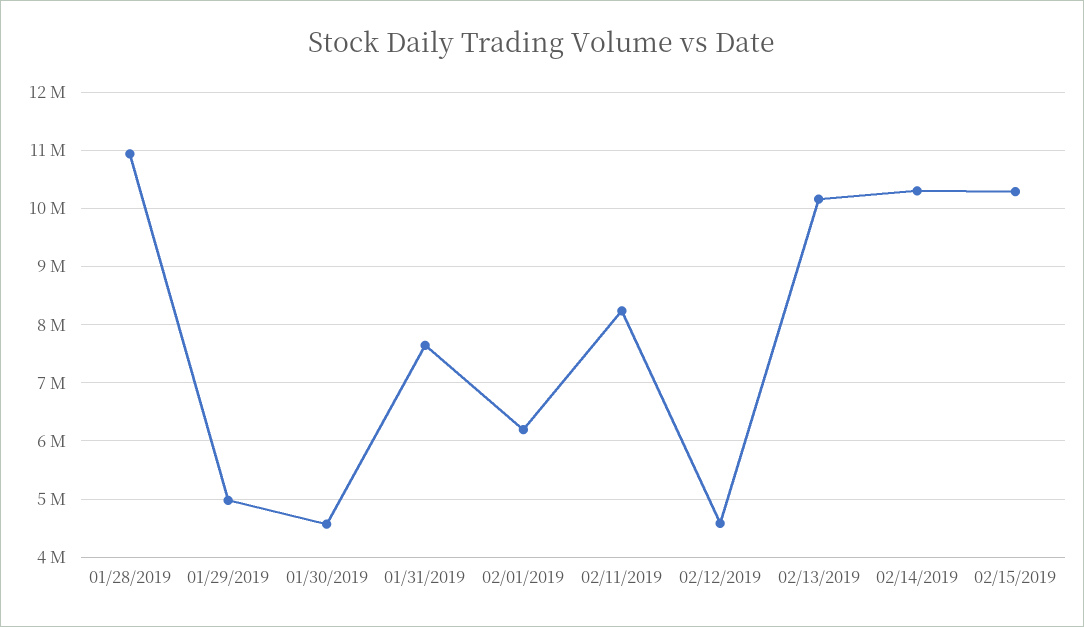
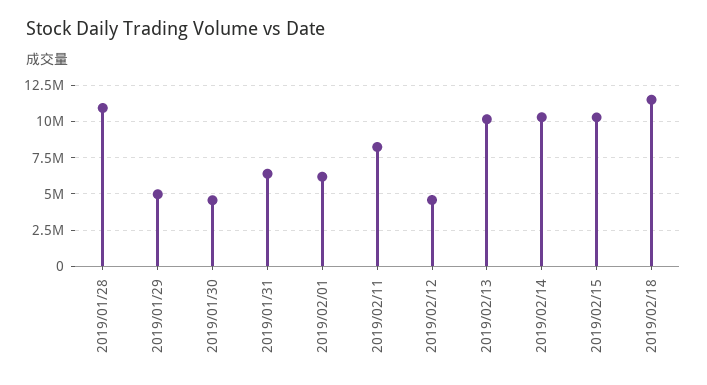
01/31/2019: 7600000 -> 6500000
2019/02/18: none -> 11500000

